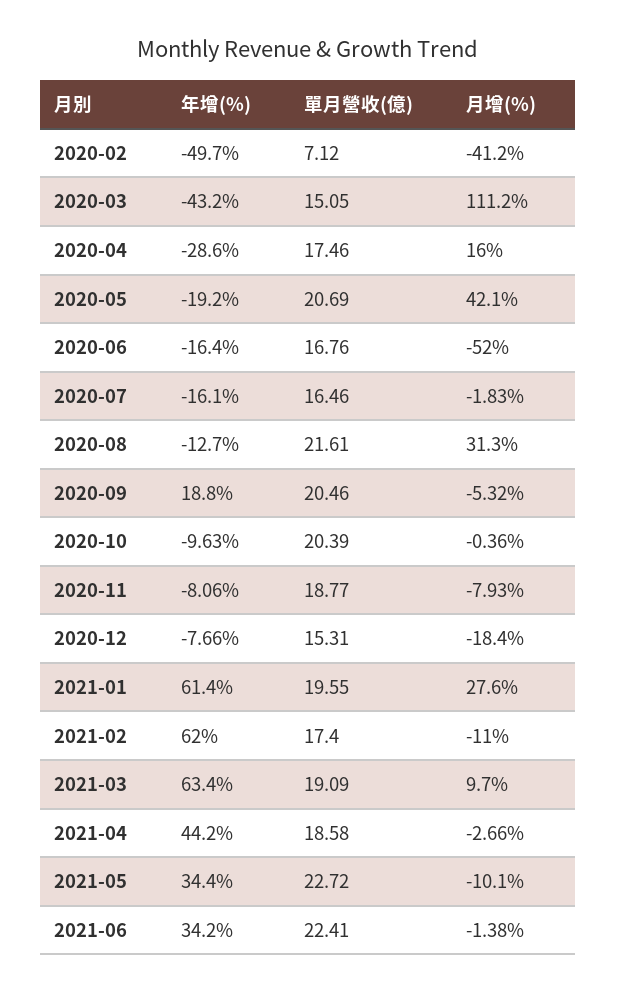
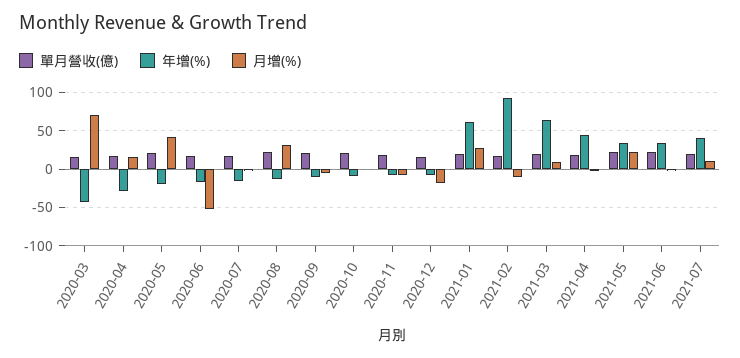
年增(%), 2020-02: -49.7 -> none
單月營收(億), 2020-02: 7.12 -> none
月增(%), 2020-02: -41.2 -> none
月增(%), 2020-03: 111.2 -> 70
年增(%), 2020-09: 18.8 -> -10
年增(%), 2021-02: 62 -> 90
月增(%), 2021-05: -10.1 -> 20
單月營收(億), 2021-07: none -> 20
年增(%), 2021-07: none -> 40
月增(%), 2021-07: none -> 10

